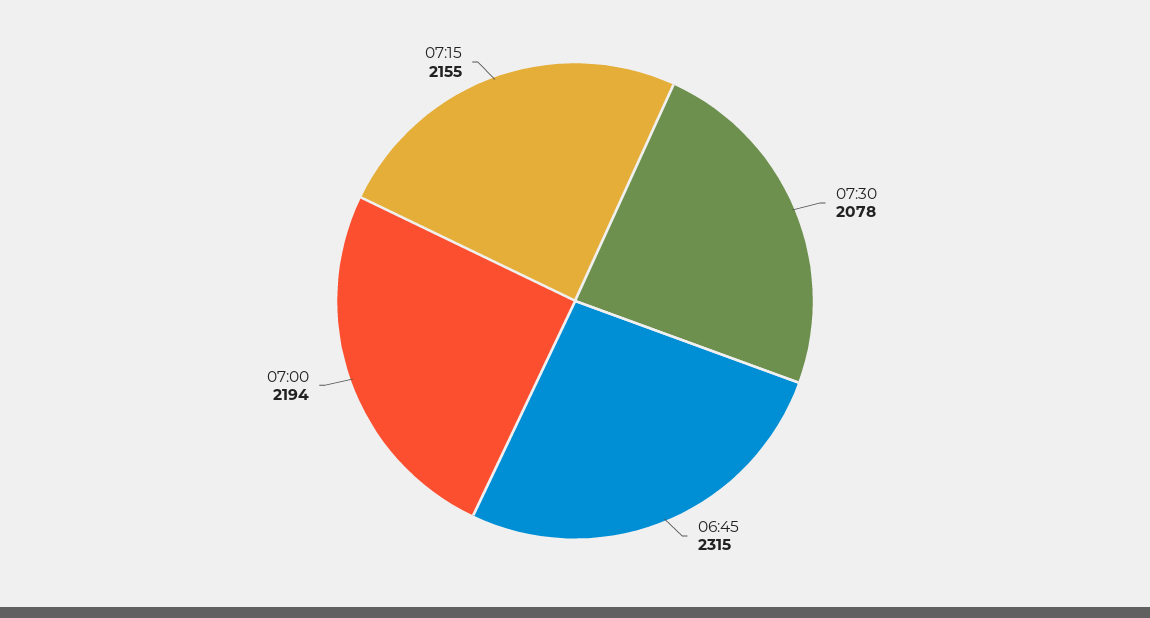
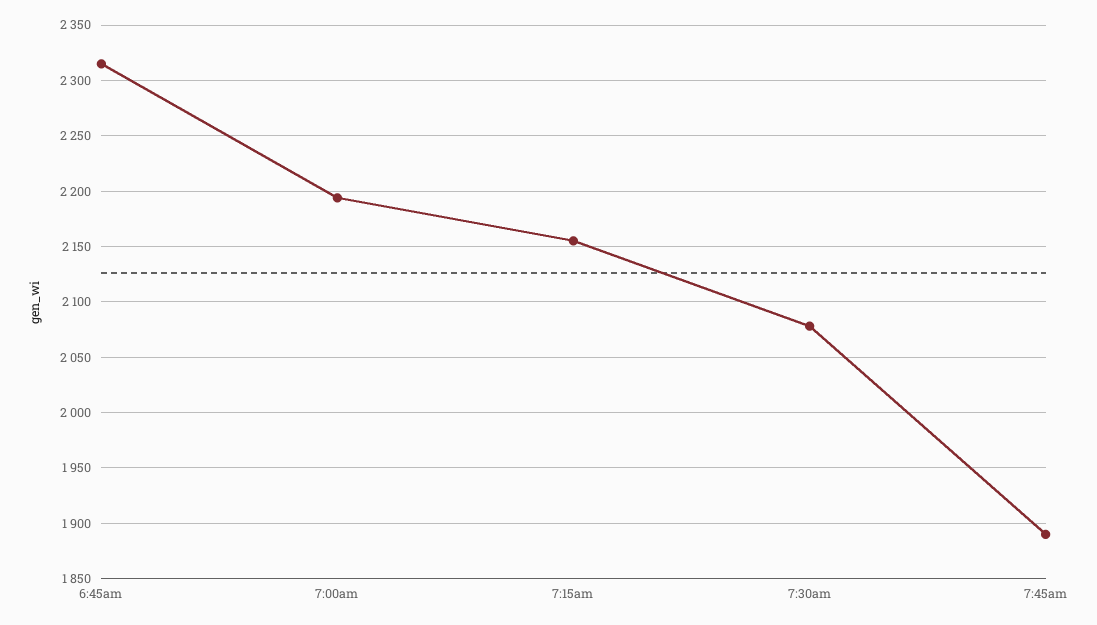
7:45am: none -> 1890

